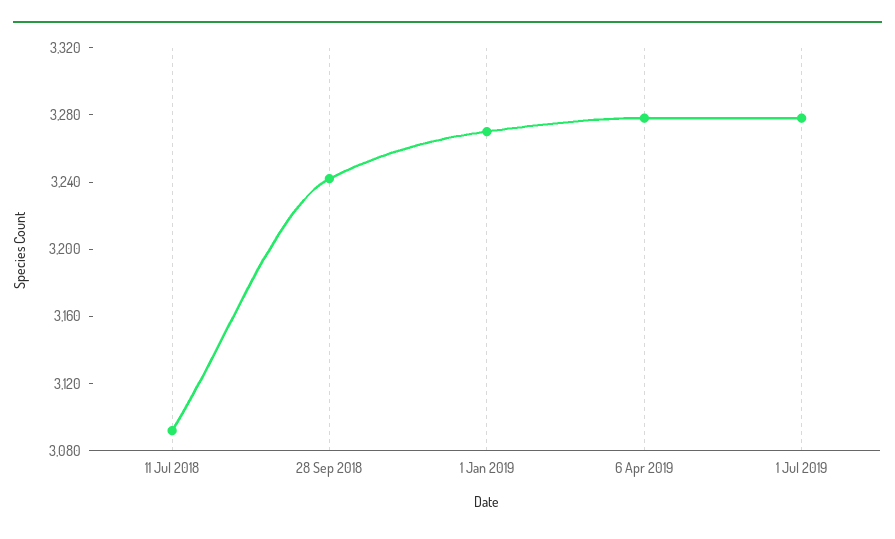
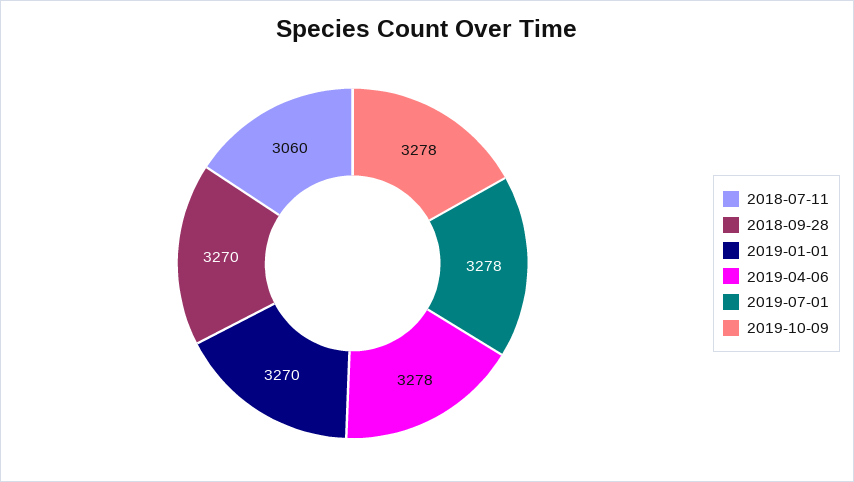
11 Jul 2018: 3090 -> 3060
28 Sep 2018: 3240 -> 3270
2019-10-09: none -> 3278

